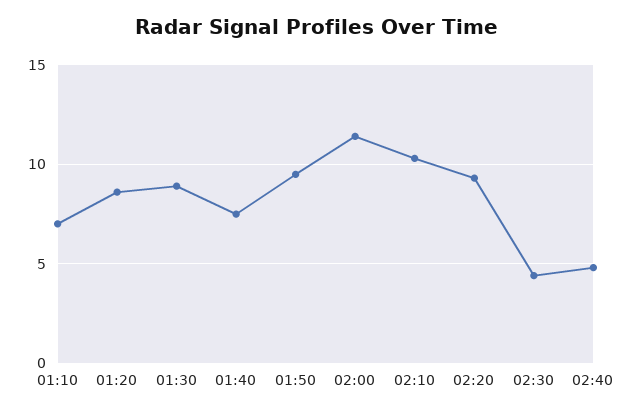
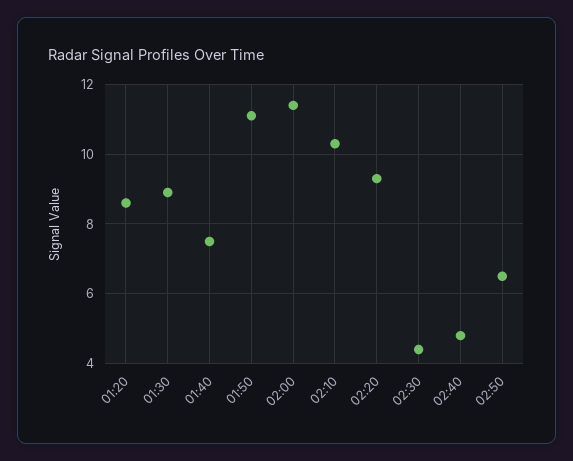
01:10: 7 -> none
01:50: 9.5 -> 11
02:50: none -> 6.5

